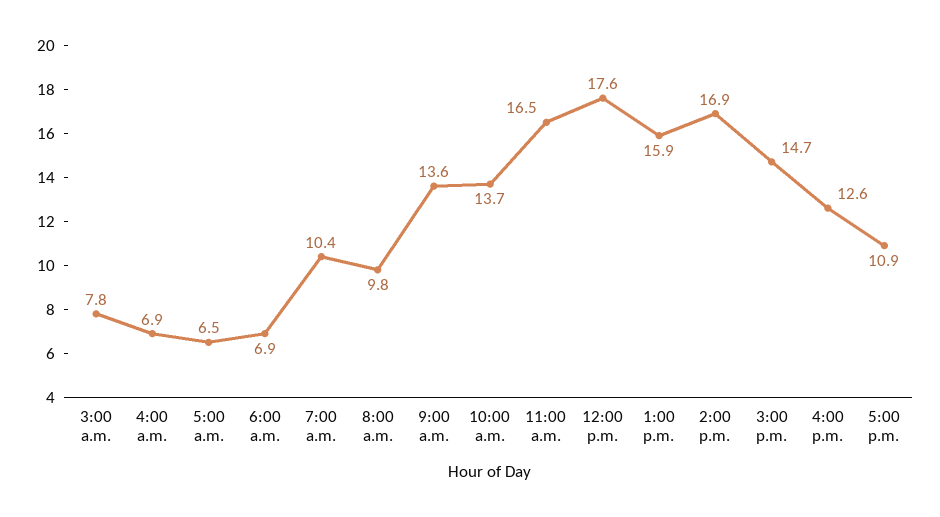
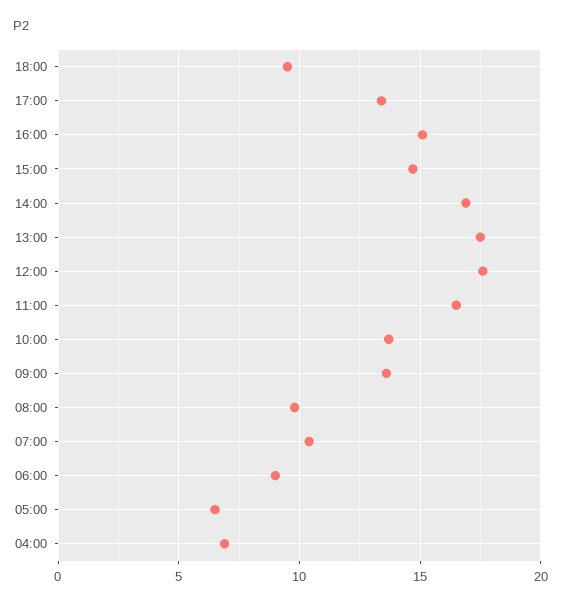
3:00 a.m.: 7.8 -> none
6:00 a.m.: 6.9 -> 9
1:00 p.m.: 15.9 -> 17.5
4:00 p.m.: 12.6 -> 15
5:00 p.m.: 10.9 -> 13.5
18:00: none -> 9.5

